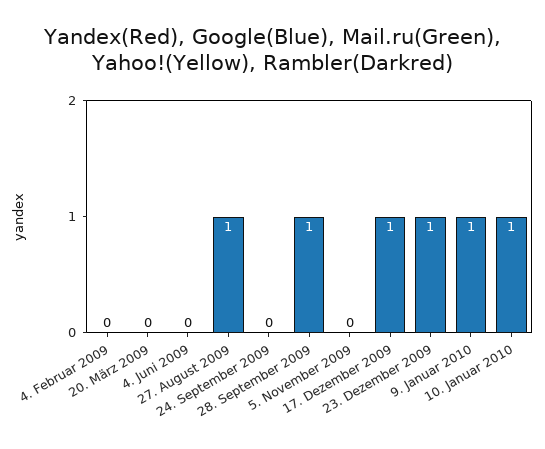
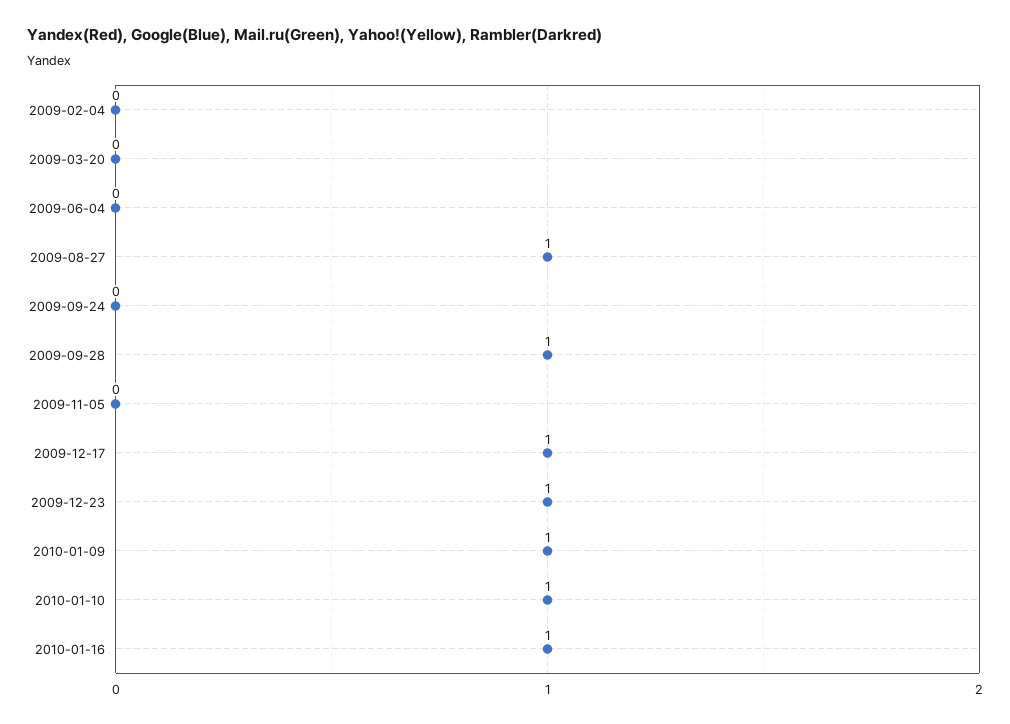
2010-01-16: none -> 1

